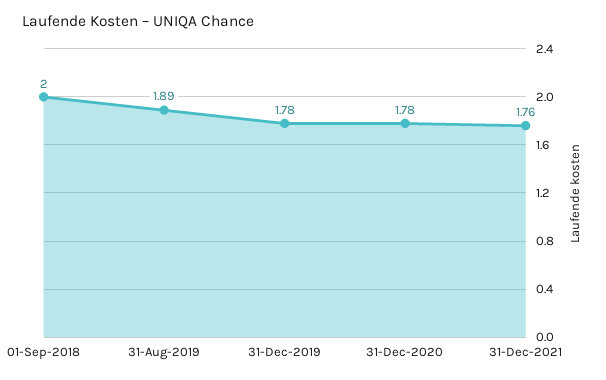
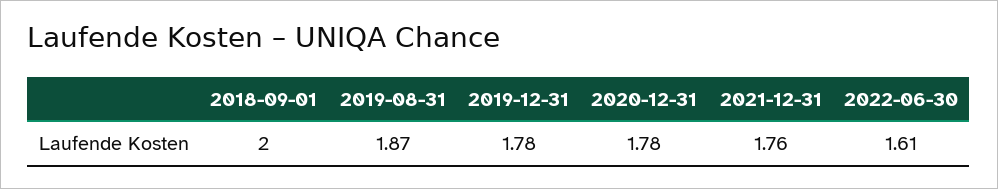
31-Aug-2019: 1.89 -> 1.87
2022-06-30: none -> 1.61

